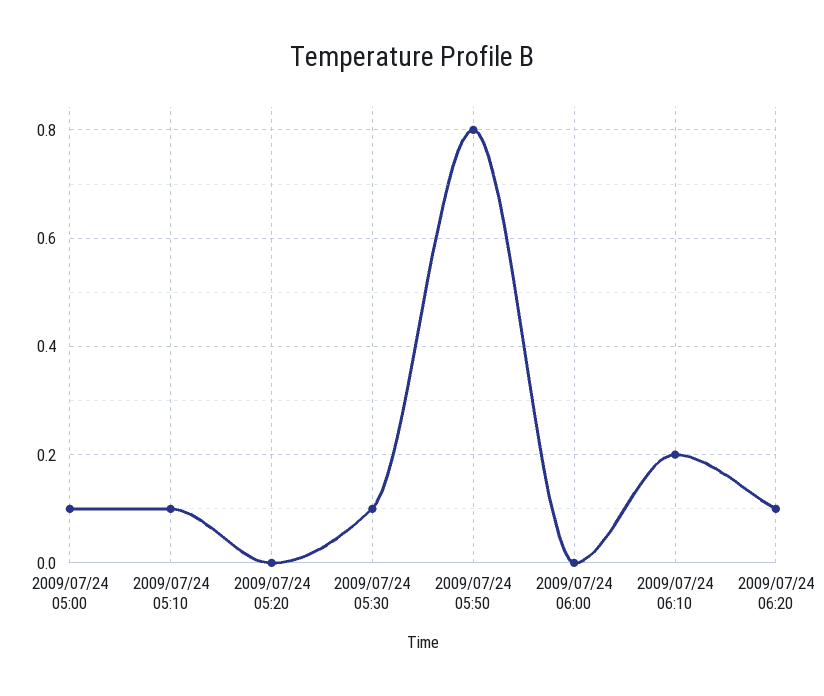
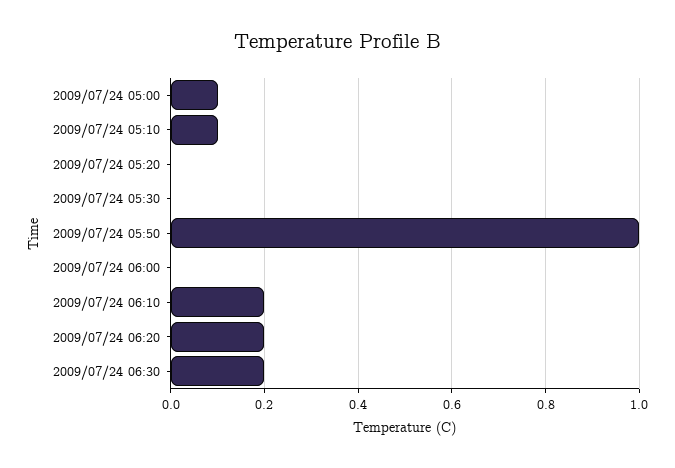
2009/07/24 05:30: 0.1 -> 0
2009/07/24 05:50: 0.8 -> 1
2009/07/24 06:20: 0.1 -> 0.2
2009/07/24 06:30: none -> 0.2

